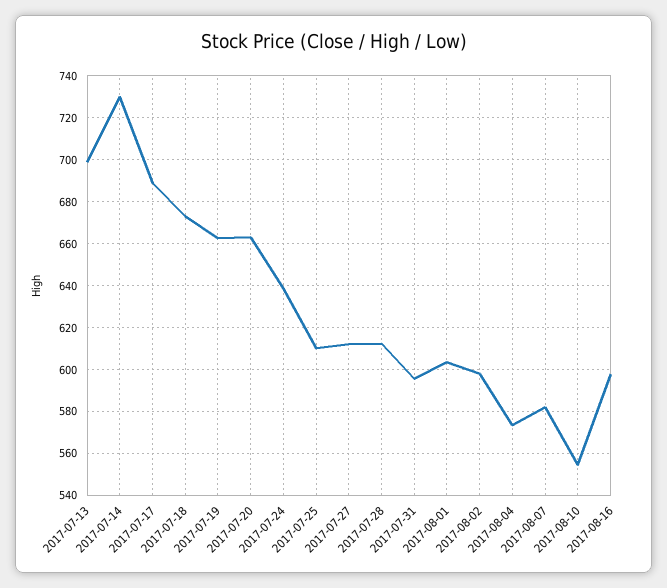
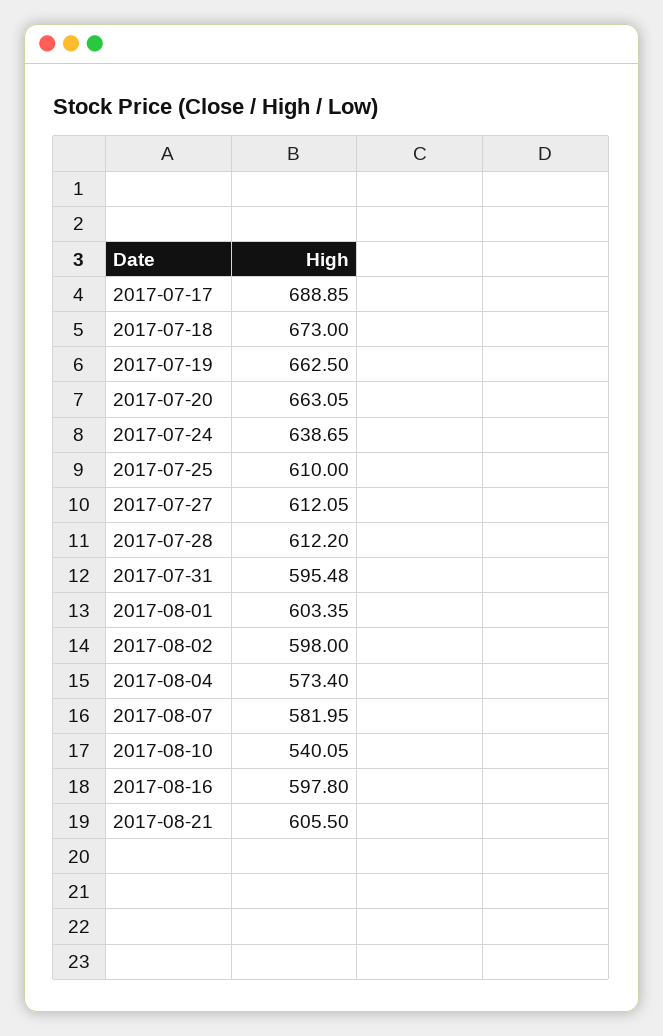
2017-07-13: 700 -> none
2017-07-14: 730 -> none
2017-08-10: 555 -> 540.05
2017-08-21: none -> 605.5

